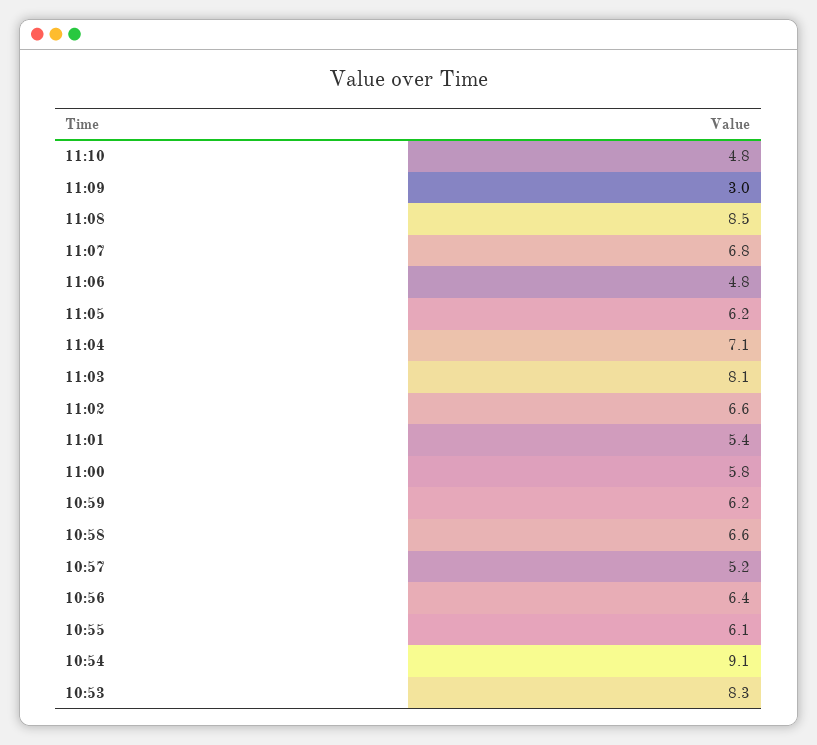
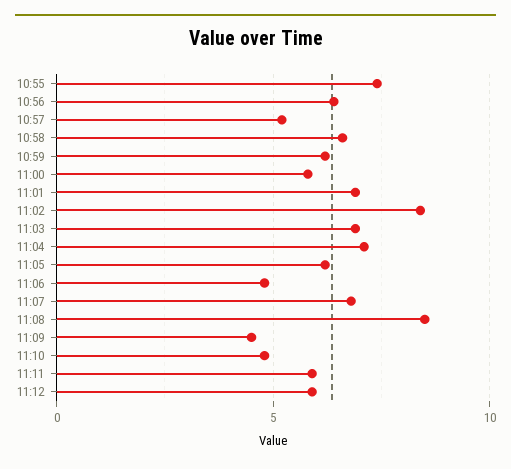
11:09: 3 -> 4.5
11:03: 8.1 -> 7
11:02: 6.6 -> 8.5
11:01: 5.4 -> 7
10:55: 6.1 -> 7.5
10:54: 9.1 -> none
10:53: 8.3 -> none
11:11: none -> 6
11:12: none -> 6

